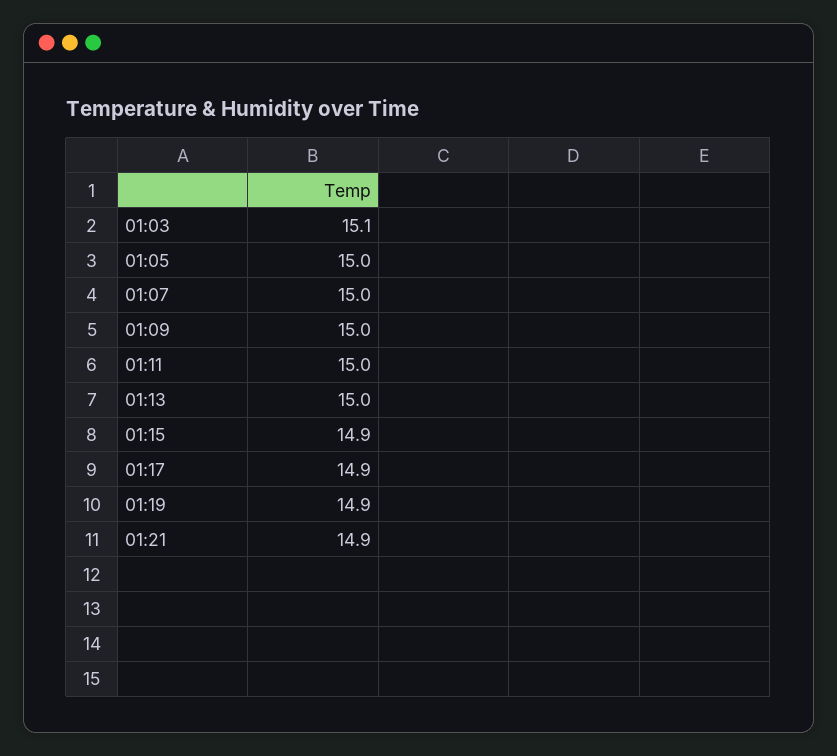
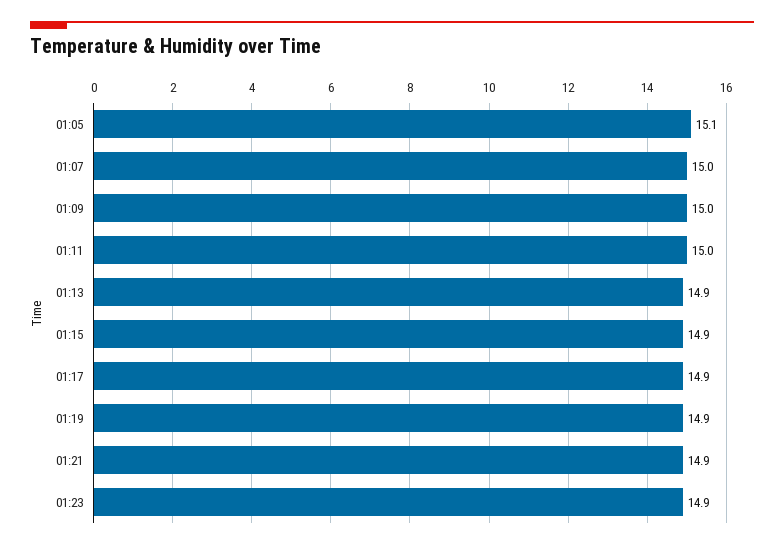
01:03: 15.1 -> none
01:05: 15 -> 15.1
01:13: 15 -> 14.9
01:23: none -> 14.9

